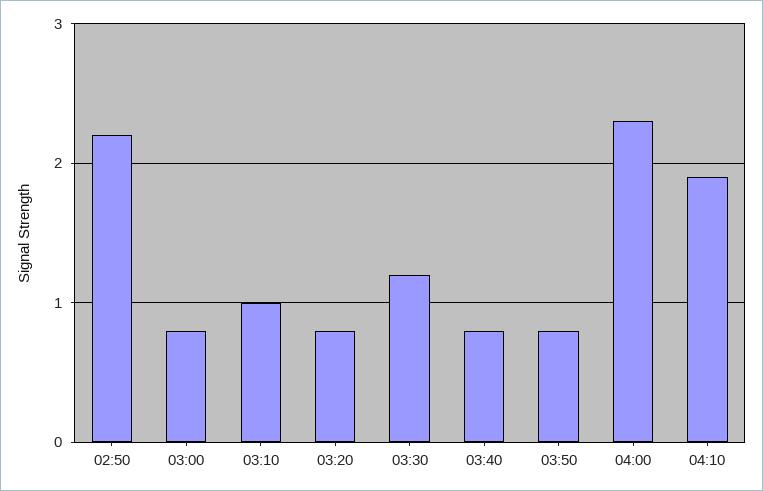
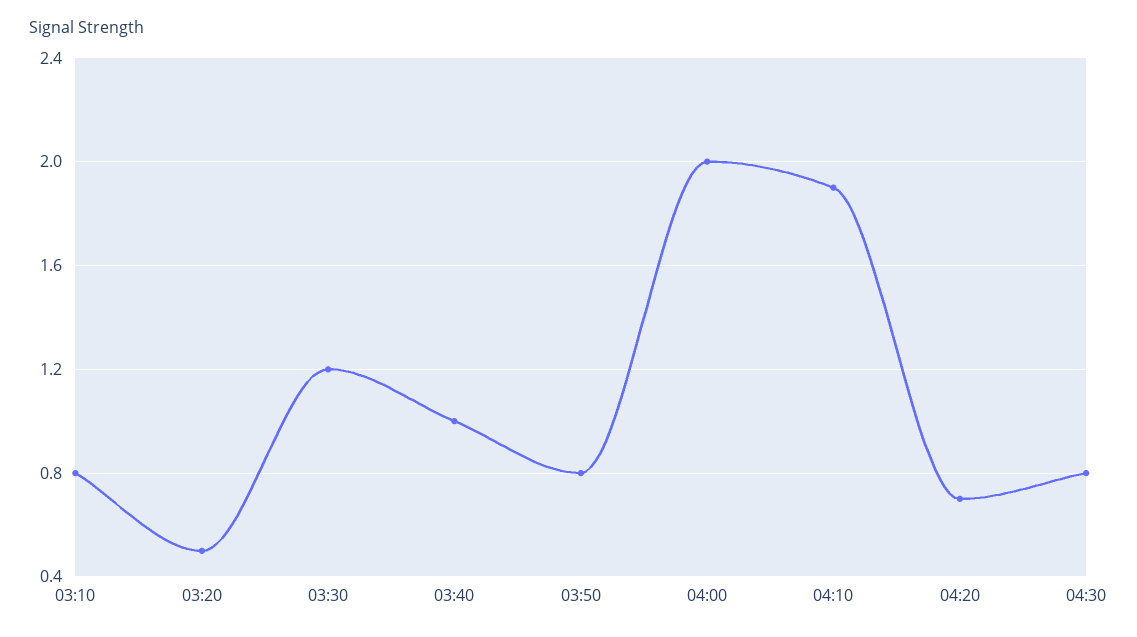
02:50: 2.2 -> none
03:00: 0.8 -> none
03:10: 1 -> 0.8
03:20: 0.8 -> 0.5
03:40: 0.8 -> 1
04:00: 2.3 -> 2
04:20: none -> 0.7
04:30: none -> 0.8

